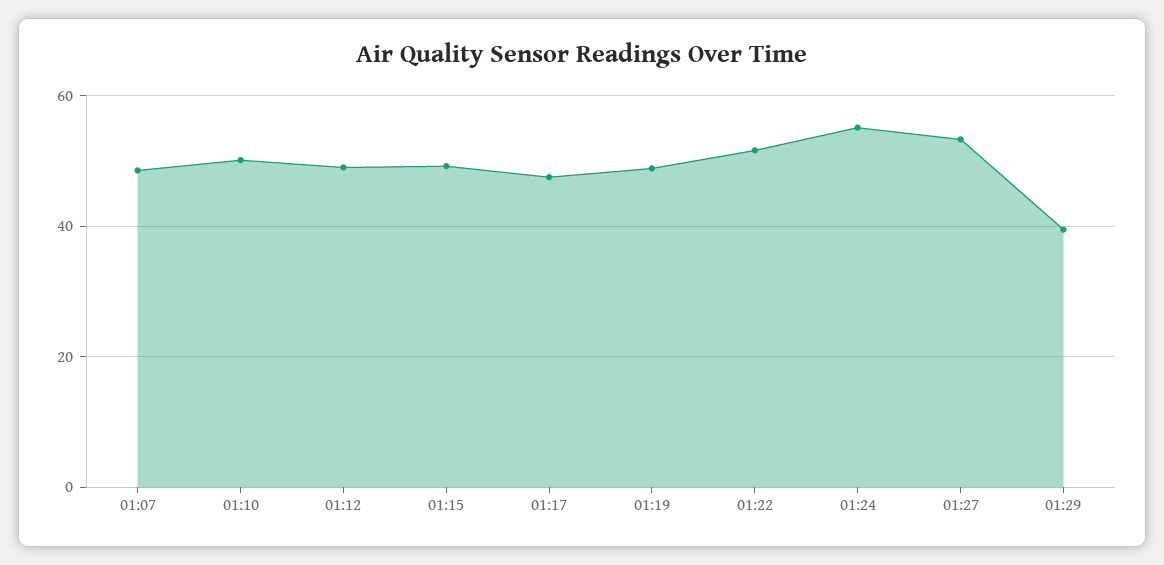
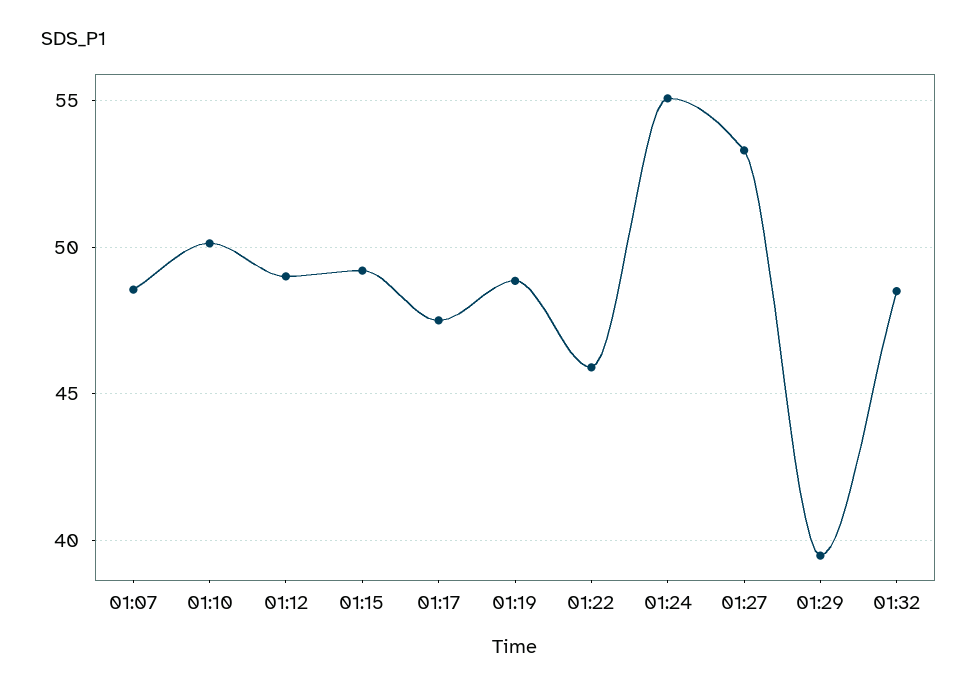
01:22: 52 -> 46
01:32: none -> 48.5

